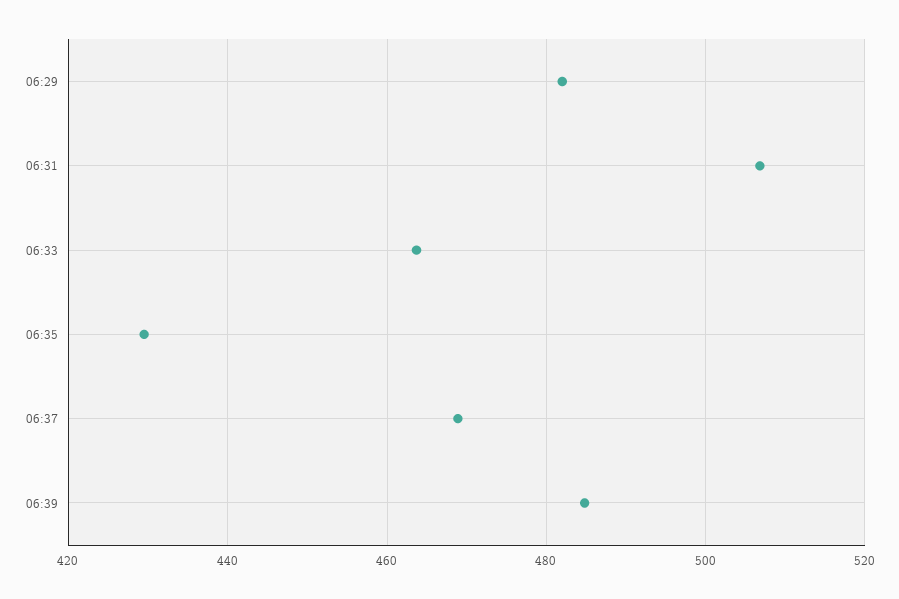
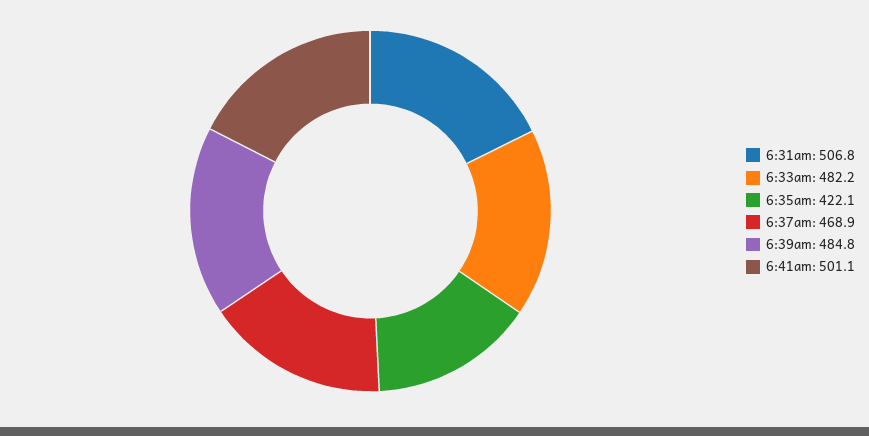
06:29: 482 -> none
06:33: 464 -> 482.2
06:35: 430 -> 422.1
6:41am: none -> 501.1

